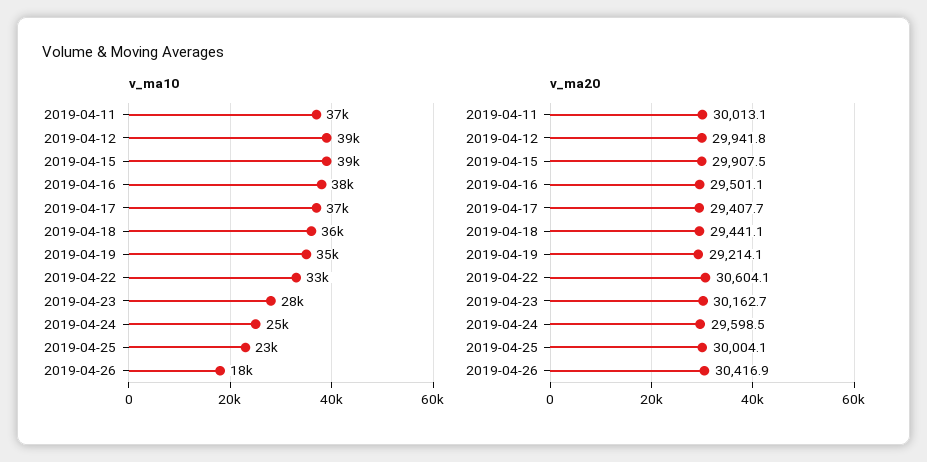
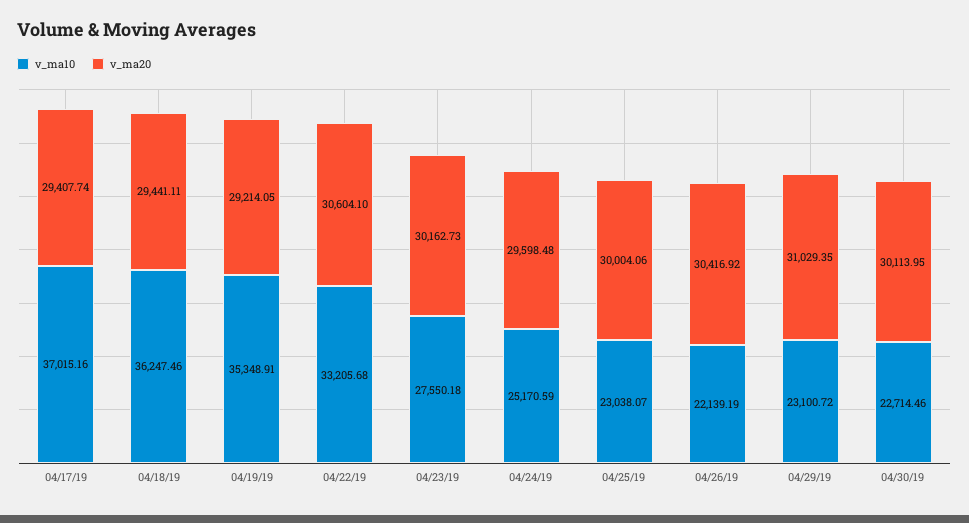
v_ma10, 2019-04-11: 37000 -> none
v_ma10, 2019-04-12: 39000 -> none
v_ma10, 2019-04-15: 39000 -> none
v_ma10, 2019-04-16: 38000 -> none
v_ma10, 2019-04-26: 18000 -> 22139.19
v_ma20, 2019-04-11: 30013.1 -> none
v_ma20, 2019-04-12: 29941.8 -> none
v_ma20, 2019-04-15: 29907.5 -> none
v_ma20, 2019-04-16: 29501.1 -> none
v_ma10, 04/29/19: none -> 23100.72
v_ma20, 04/29/19: none -> 31029.35
v_ma10, 04/30/19: none -> 22714.46
v_ma20, 04/30/19: none -> 30113.95

